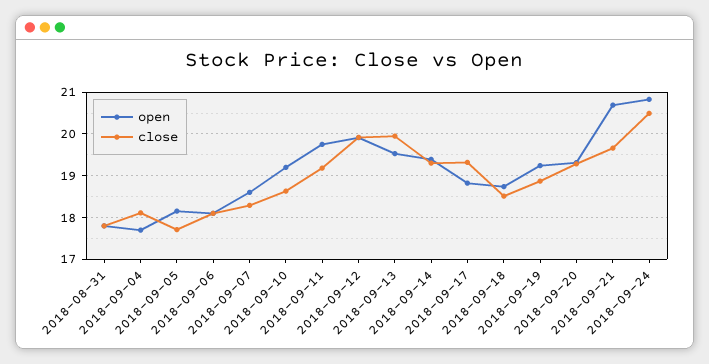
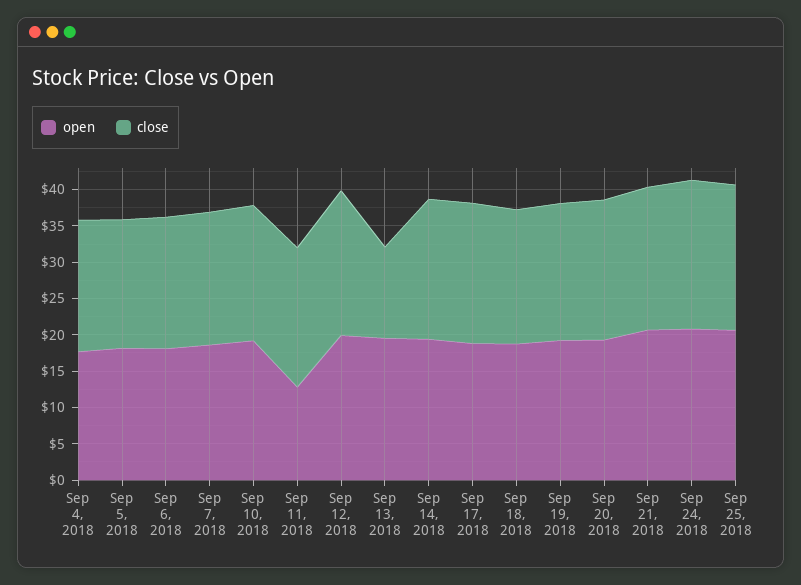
open, 2018-08-31: 17.8 -> none
close, 2018-08-31: 17.8 -> none
open, 2018-09-11: 19.8 -> 12.5
close, 2018-09-13: 20 -> 12.5
open, Sep 25, 2018: none -> 20
close, Sep 25, 2018: none -> 20

